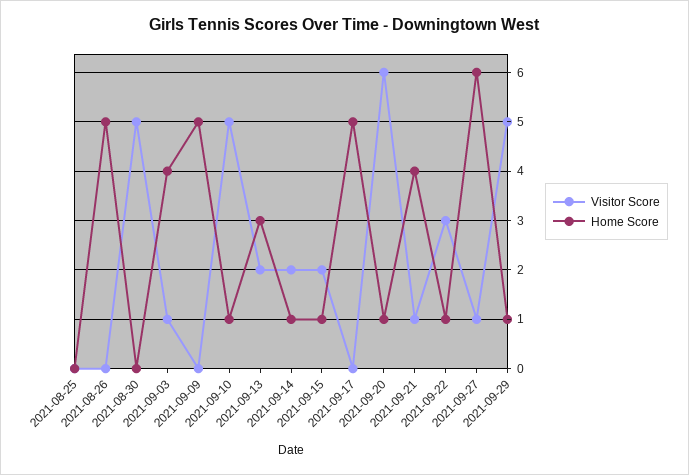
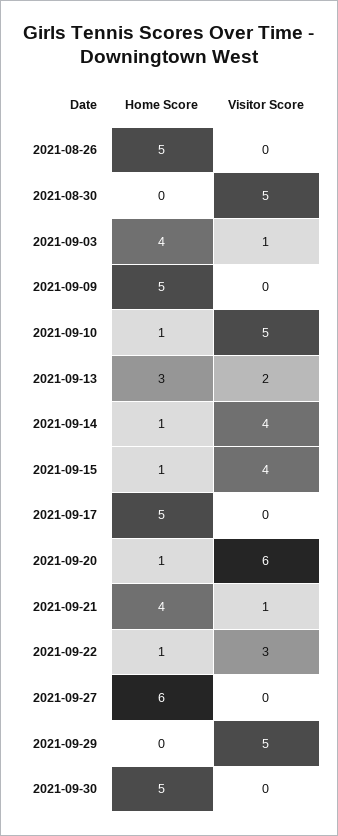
Visitor Score, 2021-08-25: 0 -> none
Home Score, 2021-08-25: 0 -> none
Visitor Score, 2021-09-14: 2 -> 4
Visitor Score, 2021-09-15: 2 -> 4
Visitor Score, 2021-09-27: 1 -> 0
Home Score, 2021-09-29: 1 -> 0
Home Score, 2021-09-30: none -> 5
Visitor Score, 2021-09-30: none -> 0

